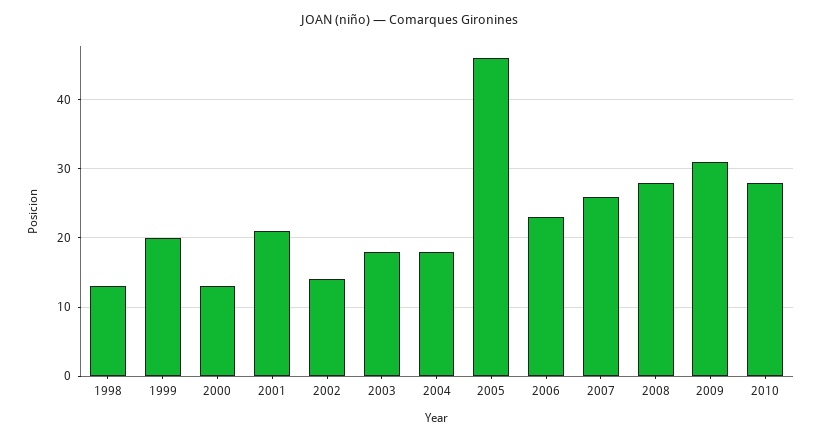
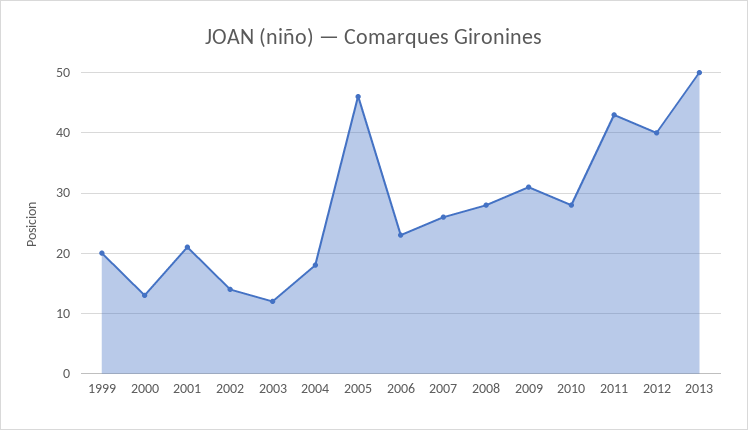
1998: 13 -> none
2003: 18 -> 12
2011: none -> 43
2012: none -> 40
2013: none -> 50

